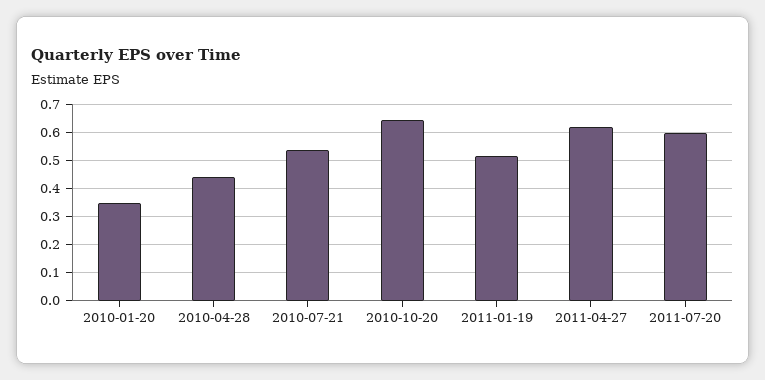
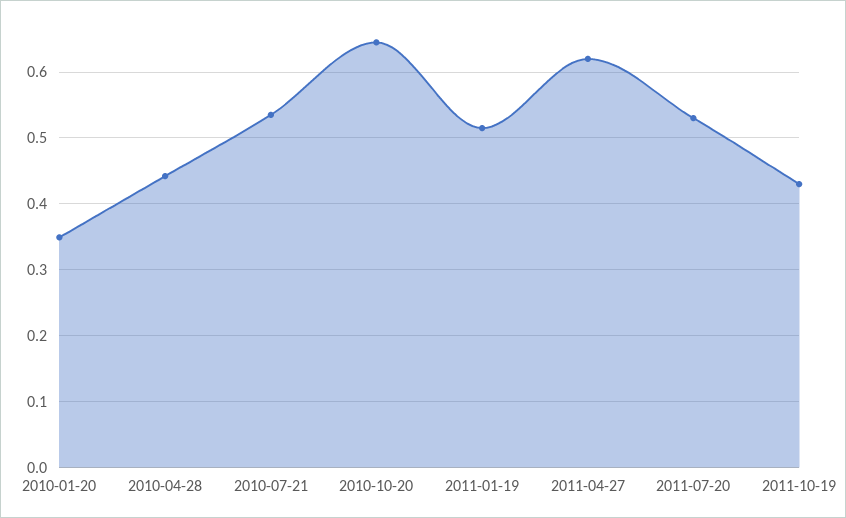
2011-07-20: 0.6 -> 0.53
2011-10-19: none -> 0.43

